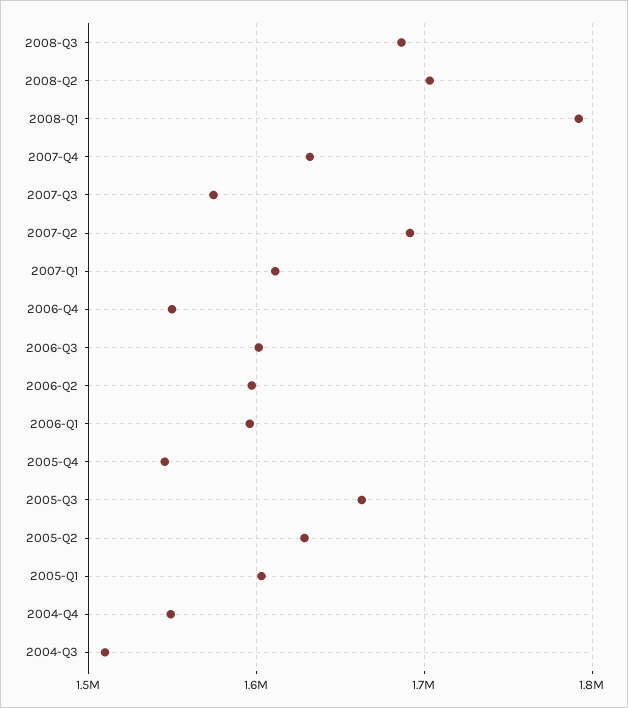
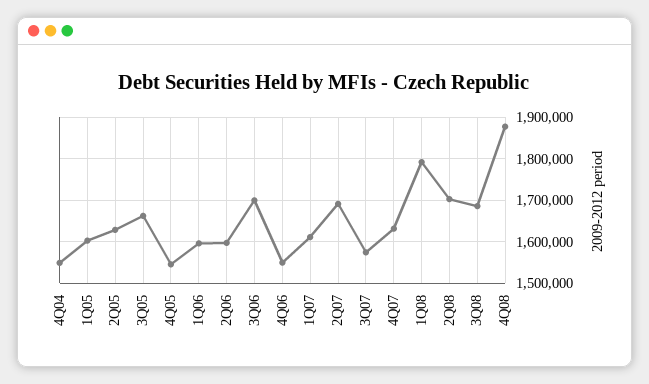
2006-Q3: 1600000 -> 1700000
2004-Q3: 1510000 -> none
4Q08: none -> 1880000

